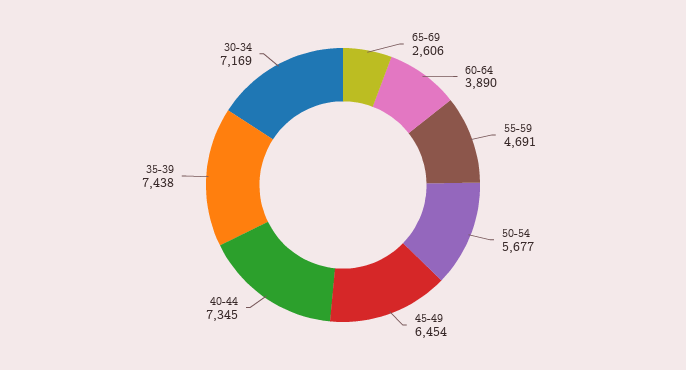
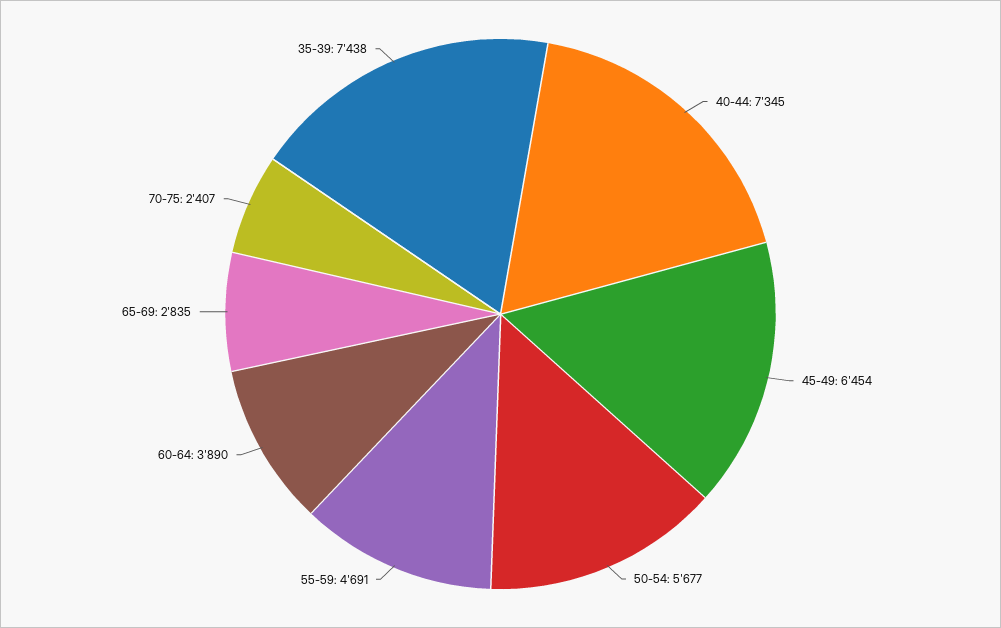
65-69: 2606 -> 2835
30-34: 7169 -> none
70-75: none -> 2407

